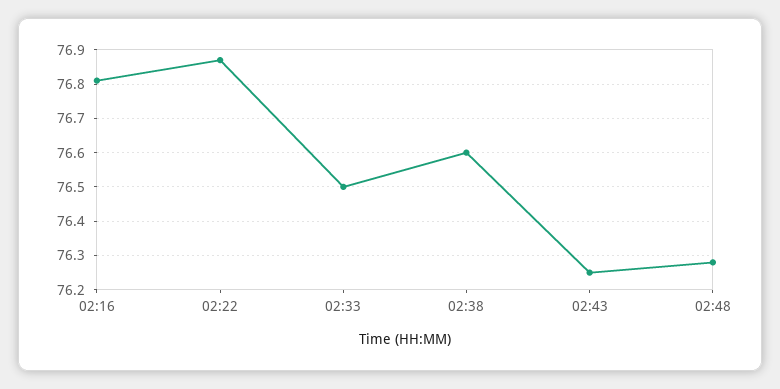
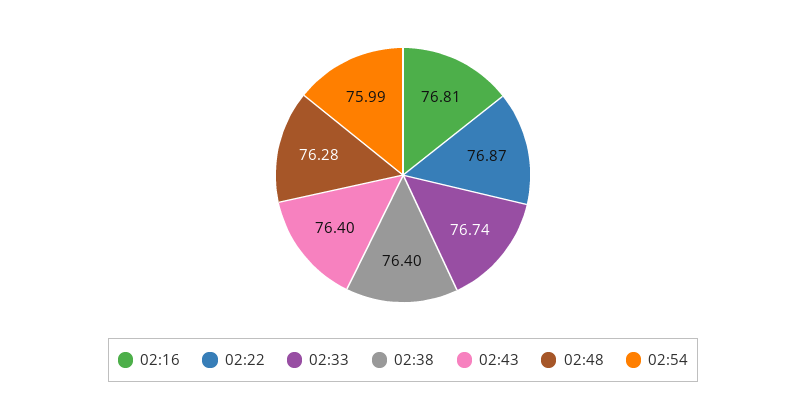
02:33: 76.5 -> 76.74
02:38: 76.6 -> 76.4
02:43: 76.25 -> 76.4
02:54: none -> 75.99

